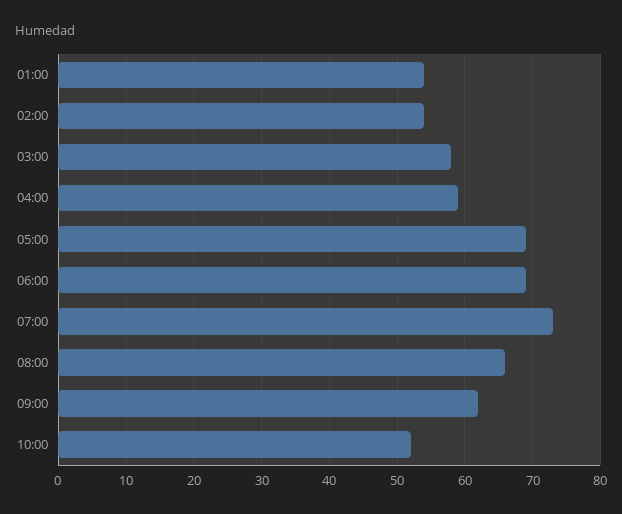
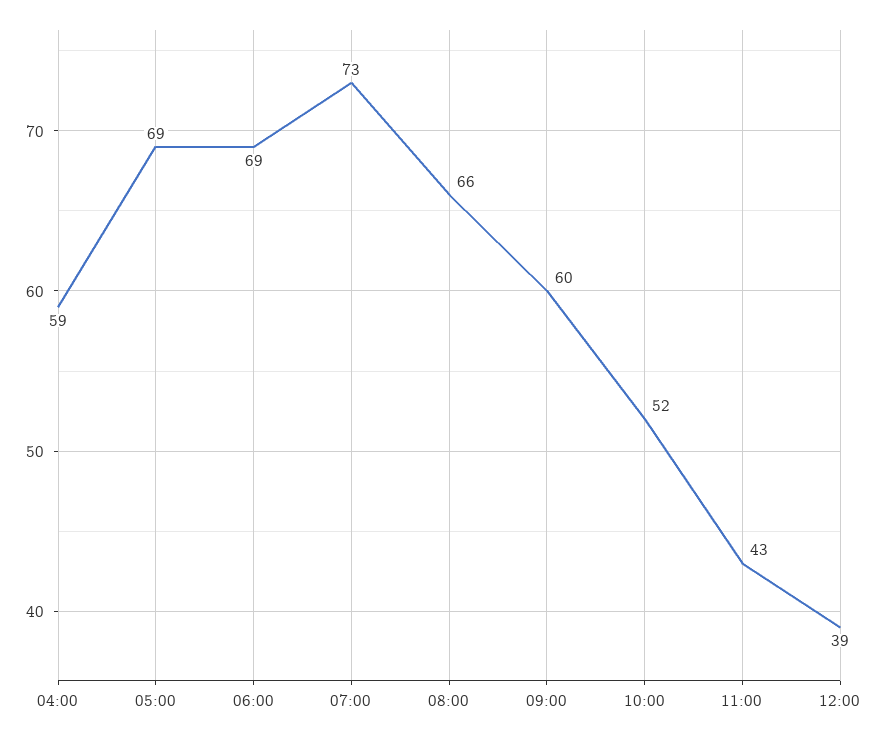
01:00: 54 -> none
02:00: 54 -> none
03:00: 58 -> none
09:00: 62 -> 60
11:00: none -> 43
12:00: none -> 39

